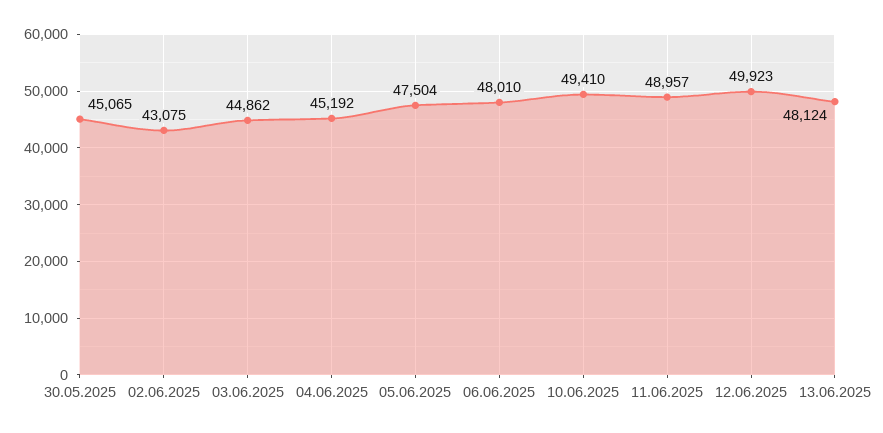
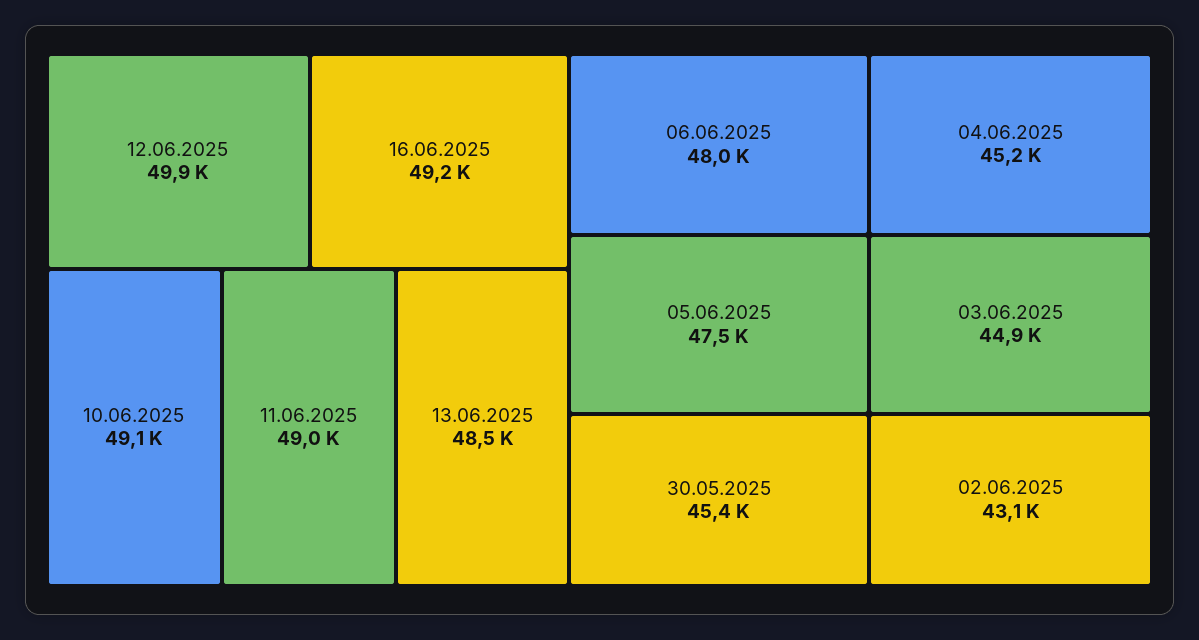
30.05.2025: 45065 -> 45400
10.06.2025: 49410 -> 49100
13.06.2025: 48124 -> 48500
16.06.2025: none -> 49200

